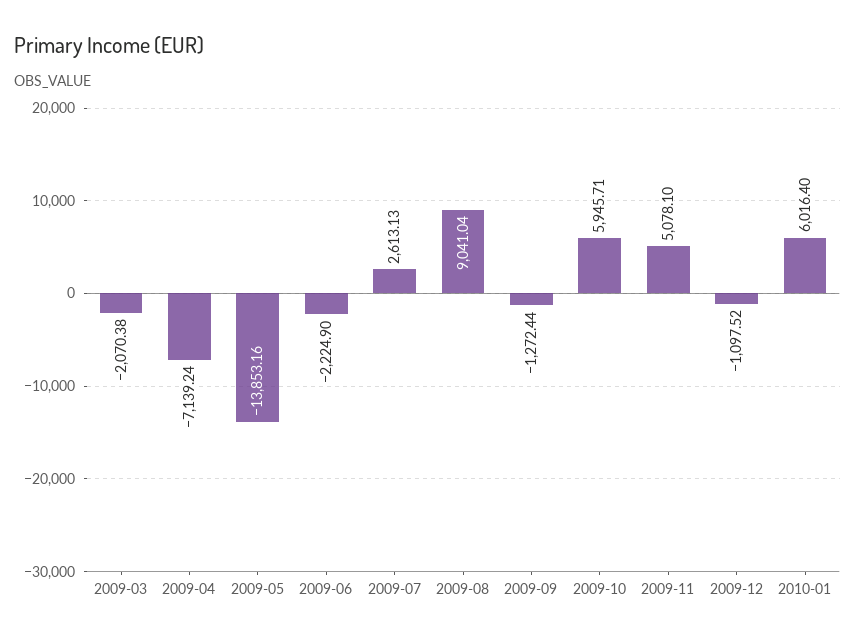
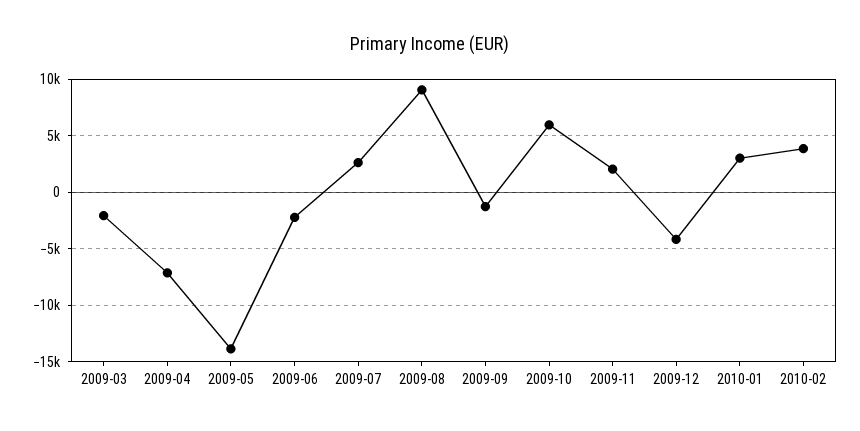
2009-11: 5078.1 -> 2000
2009-12: -1097.52 -> -4000
2010-01: 6016.4 -> 3000
2010-02: none -> 4000

